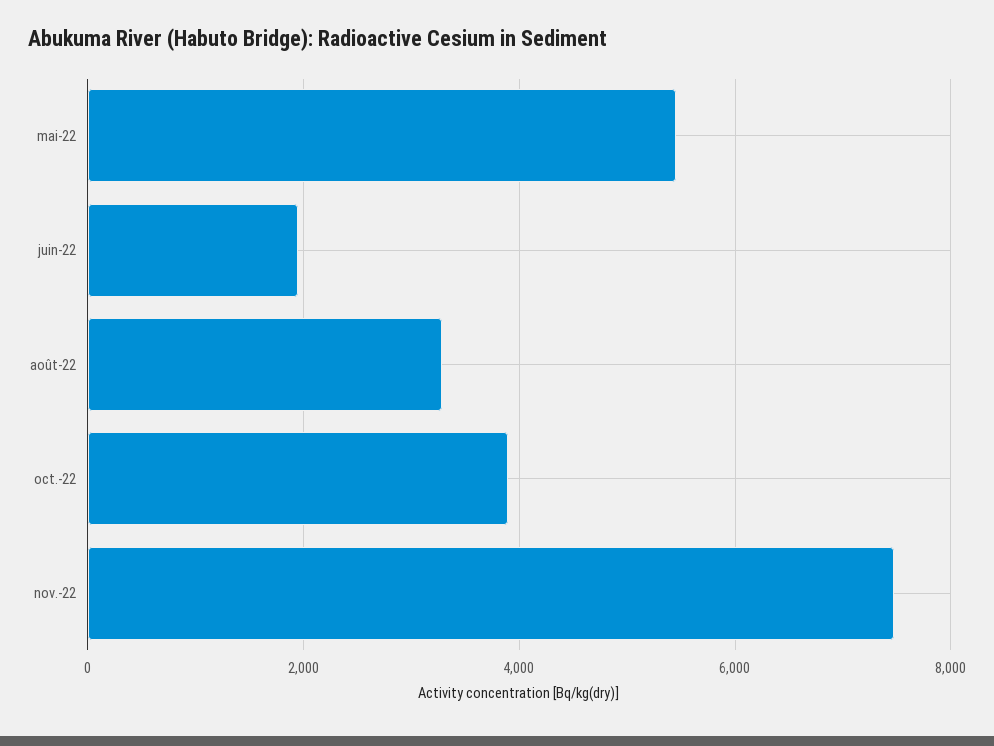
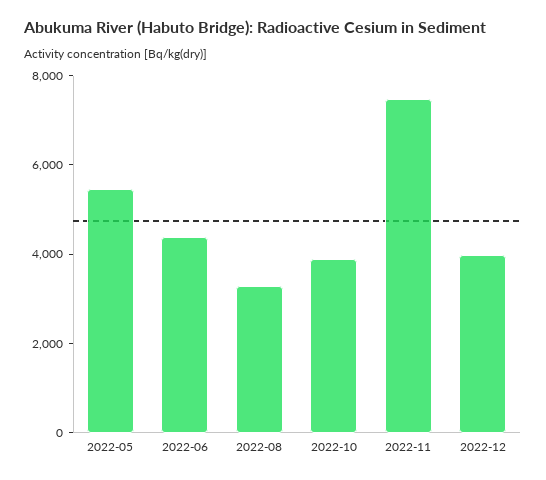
juin-22: 2000 -> 4500
2022-12: none -> 4000

